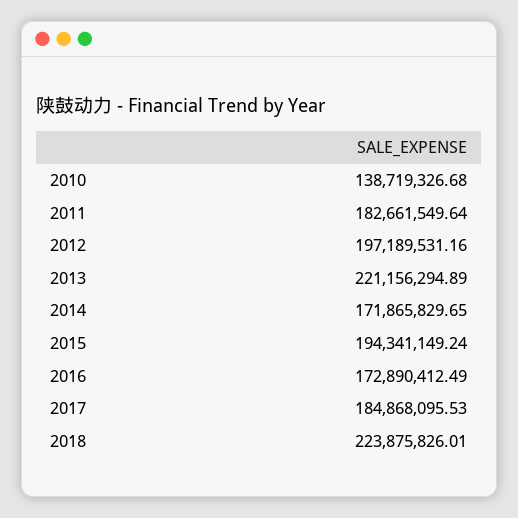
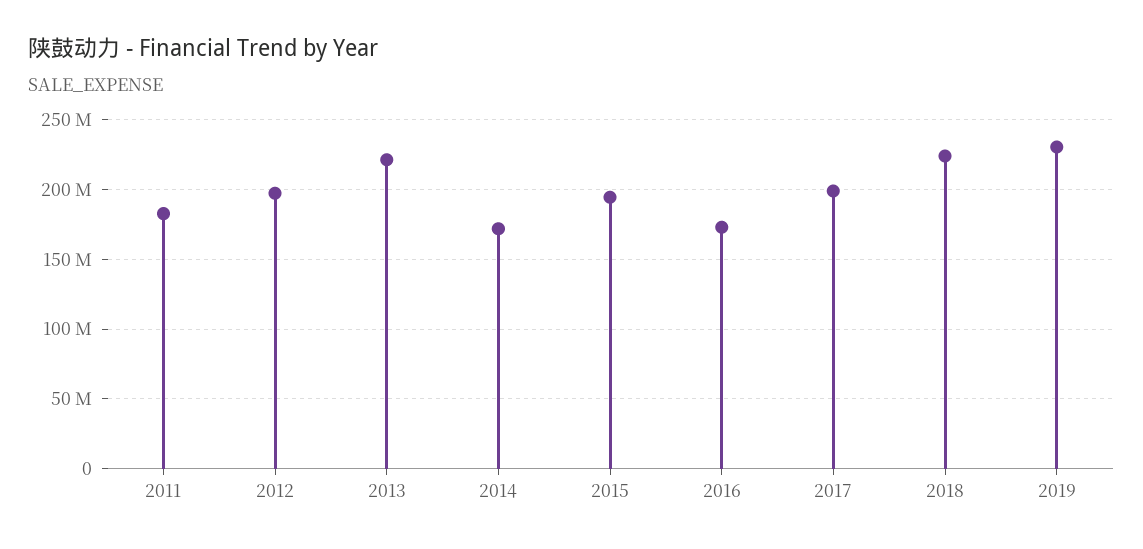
2010: 138719326.68 -> none
2017: 184868095.53 -> 200000000
2019: none -> 230000000

